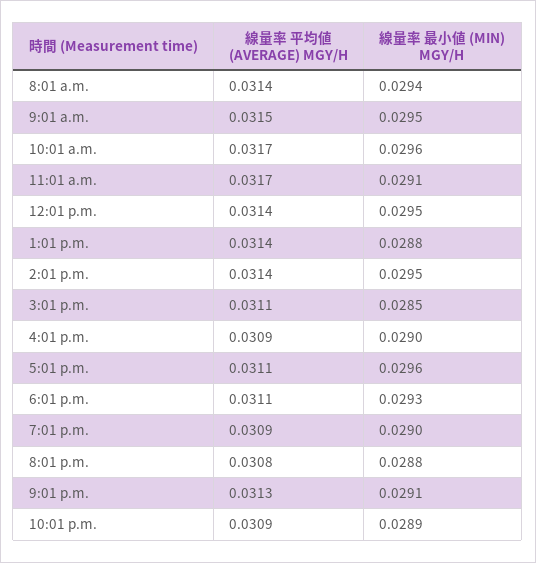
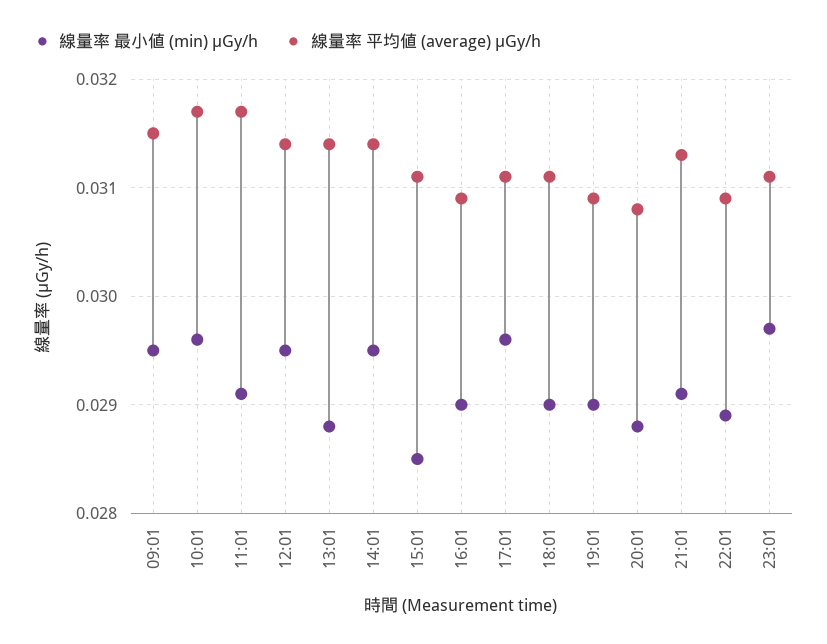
線量率 平均値 (AVERAGE) ΜGY/H, 8:01 a.m.: 0.0314 -> none
線量率 最小値 (MIN) ΜGY/H, 8:01 a.m.: 0.0294 -> none
線量率 最小値 (MIN) ΜGY/H, 6:01 p.m.: 0.0293 -> 0.029
線量率 最小値 (MIN) ΜGY/H, 23:01: none -> 0.0297
線量率 平均値 (AVERAGE) ΜGY/H, 23:01: none -> 0.0311

